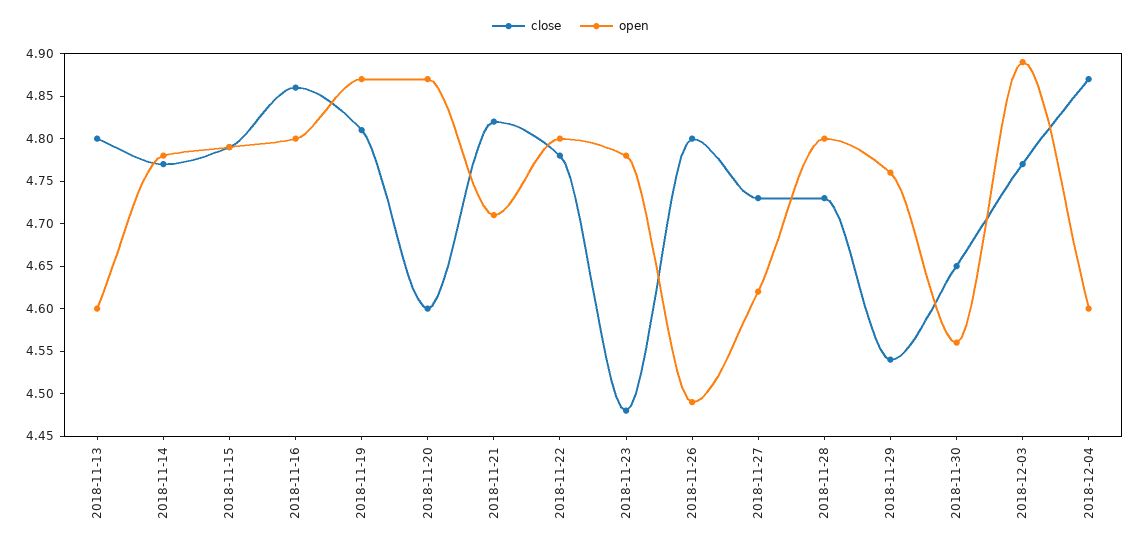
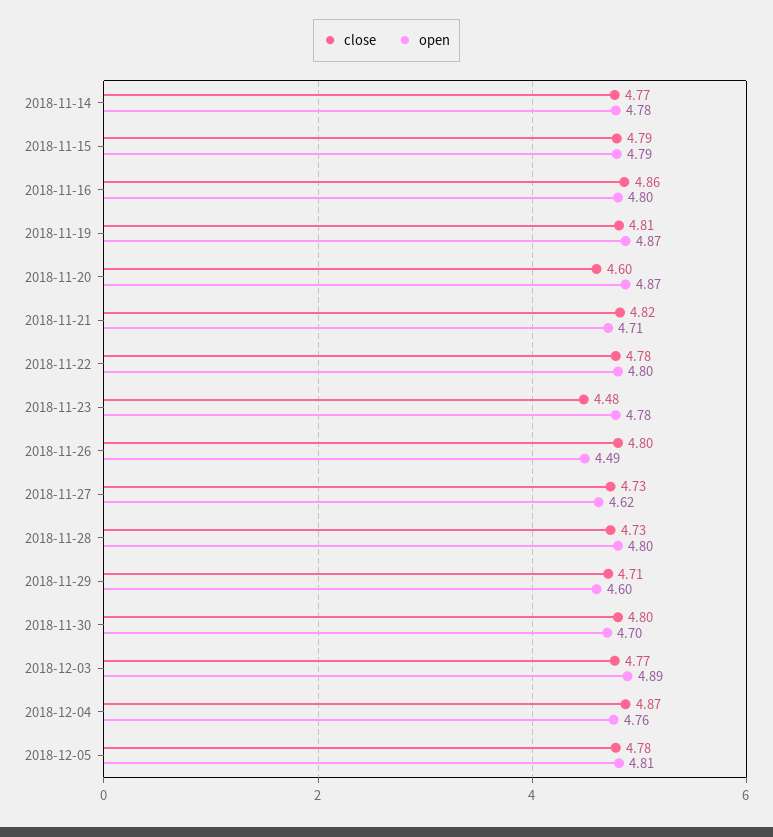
close, 2018-11-13: 4.8 -> none
open, 2018-11-13: 4.6 -> none
close, 2018-11-29: 4.54 -> 4.71
open, 2018-11-29: 4.76 -> 4.6
close, 2018-11-30: 4.65 -> 4.8
open, 2018-11-30: 4.56 -> 4.7
open, 2018-12-04: 4.6 -> 4.76
close, 2018-12-05: none -> 4.78
open, 2018-12-05: none -> 4.81

